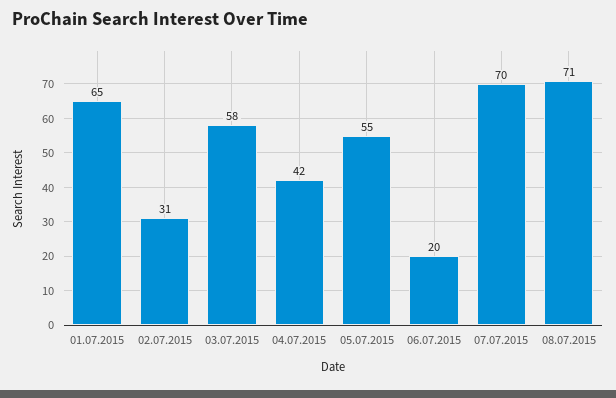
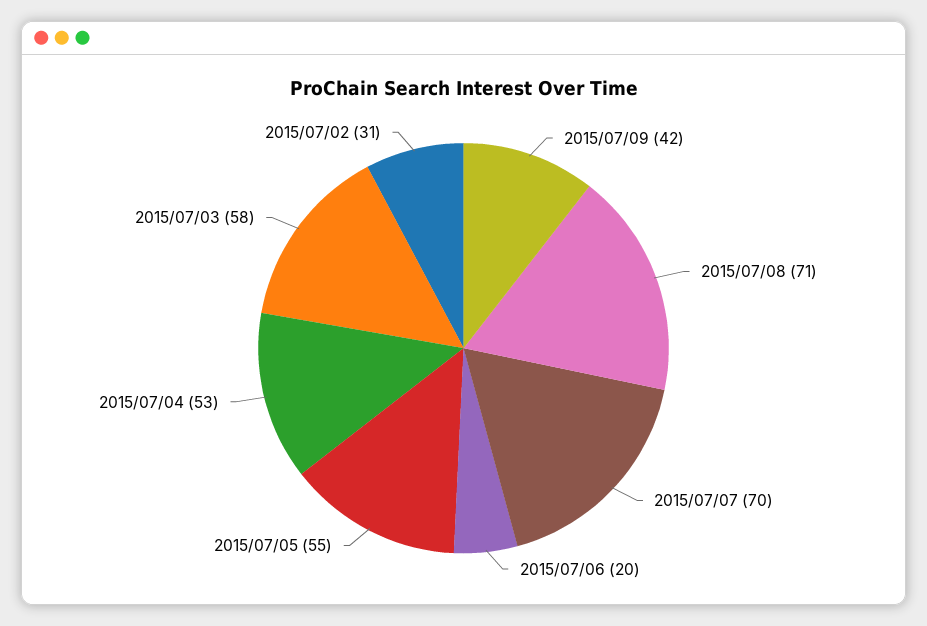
01.07.2015: 65 -> none
04.07.2015: 42 -> 53
2015/07/09: none -> 42

